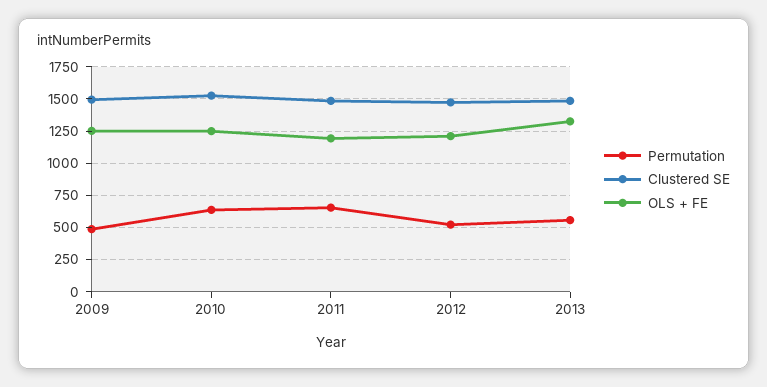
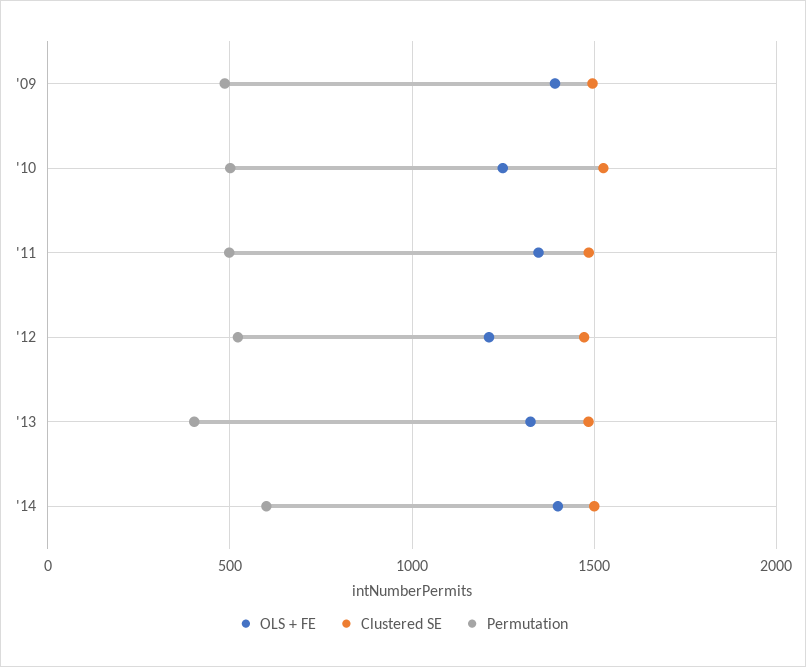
OLS + FE, 2009: 1250 -> 1400
Permutation, 2010: 650 -> 500
Permutation, 2011: 650 -> 500
OLS + FE, 2011: 1200 -> 1350
Permutation, 2013: 550 -> 400
OLS + FE, '14: none -> 1400
Clustered SE, '14: none -> 1500
Permutation, '14: none -> 600

